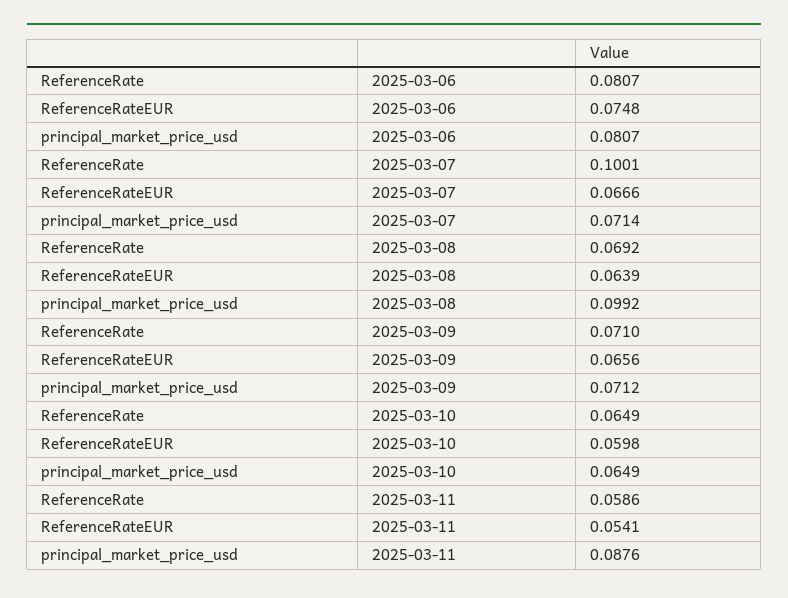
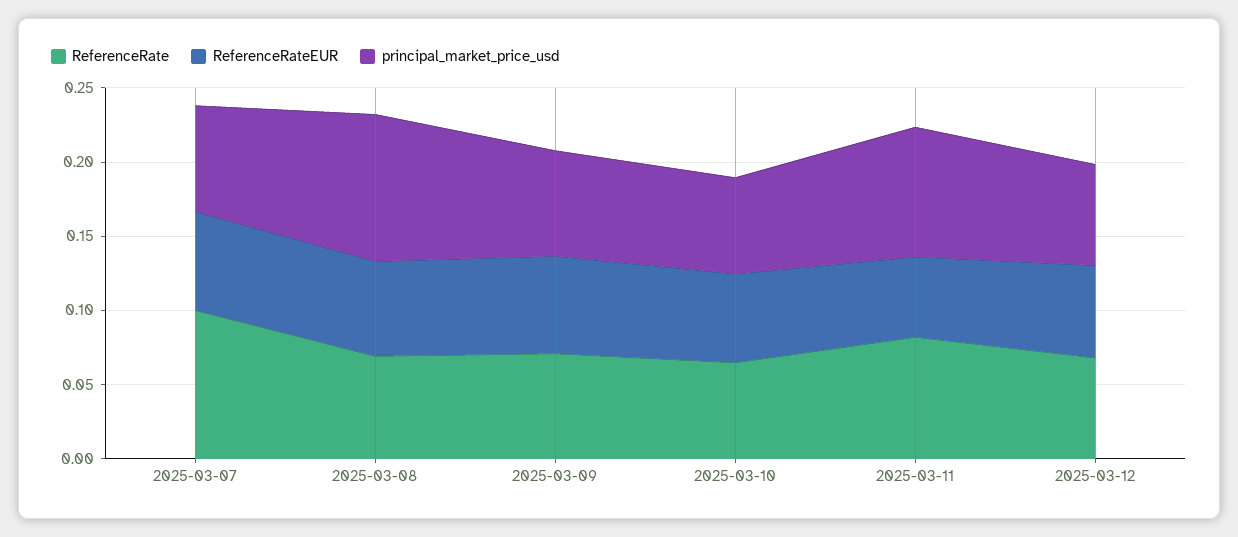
ReferenceRate, 2025-03-06: 0.0807 -> none
ReferenceRateEUR, 2025-03-06: 0.0748 -> none
principal_market_price_usd, 2025-03-06: 0.0807 -> none
ReferenceRate, 2025-03-11: 0.0586 -> 0.08
ReferenceRate, 2025-03-12: none -> 0.07
ReferenceRateEUR, 2025-03-12: none -> 0.06
principal_market_price_usd, 2025-03-12: none -> 0.07

